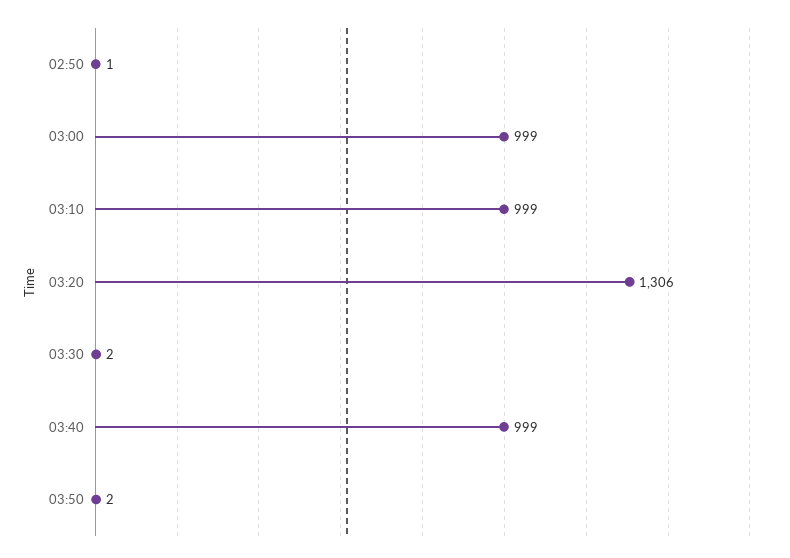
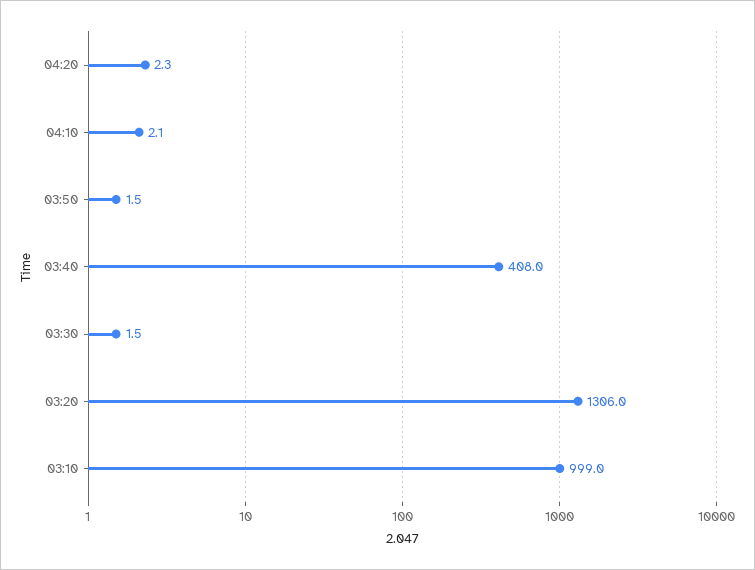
02:50: 1 -> none
03:00: 999 -> none
03:40: 999 -> 408
04:20: none -> 2.3
04:10: none -> 2.1

